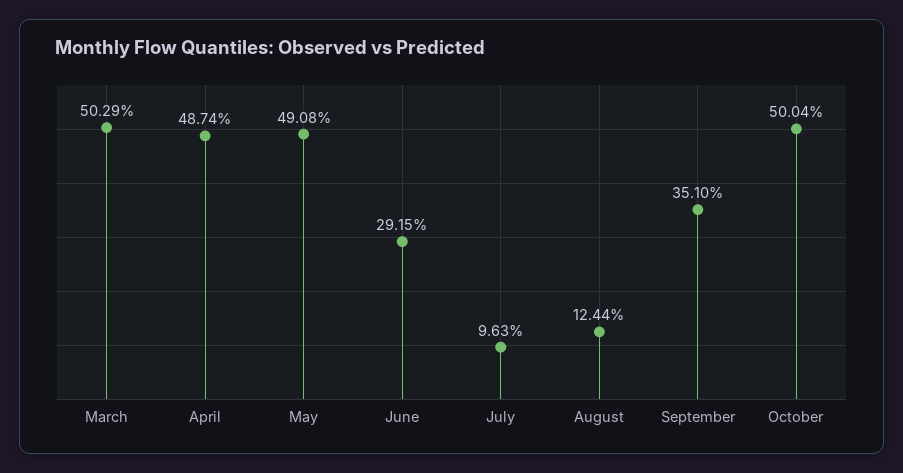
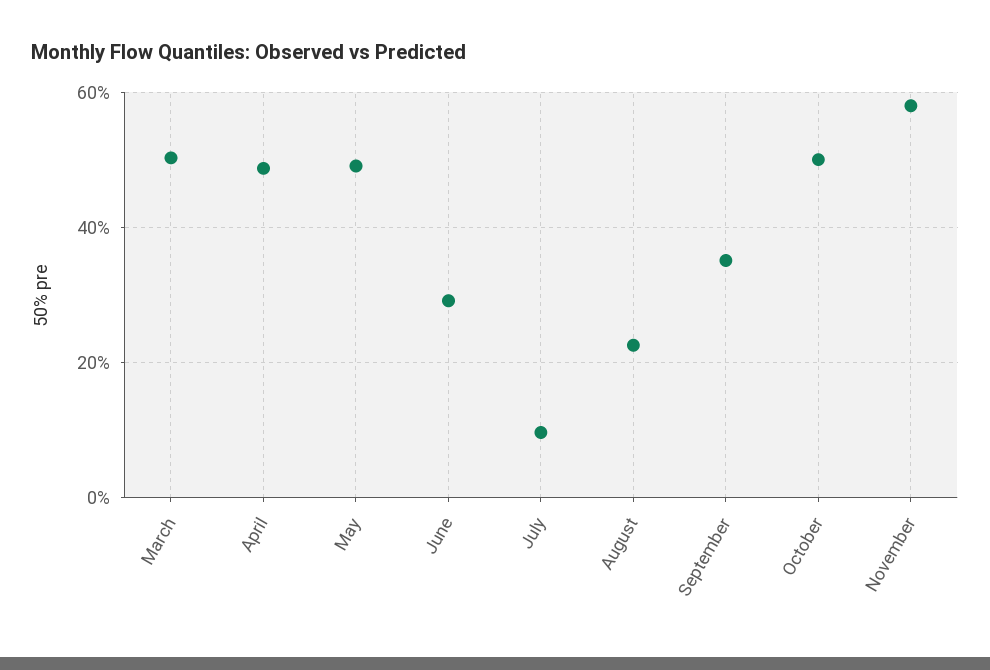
August: 12.44 -> 22
November: none -> 58

